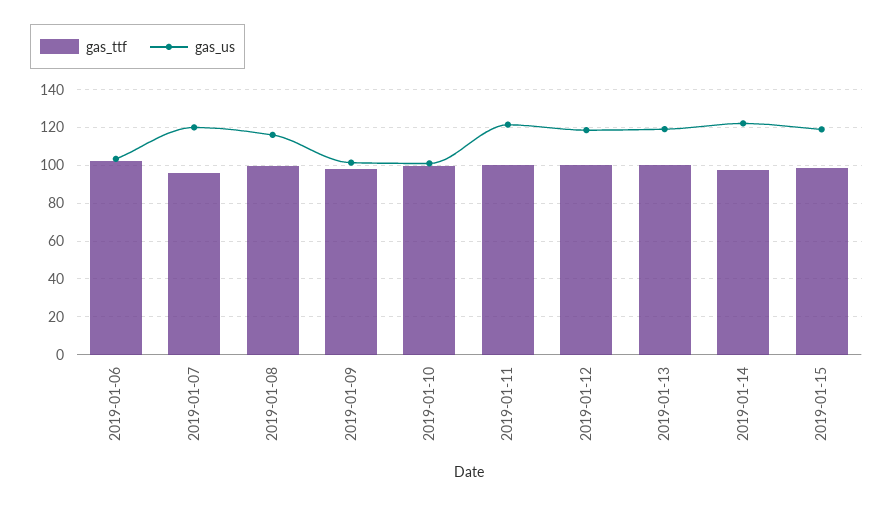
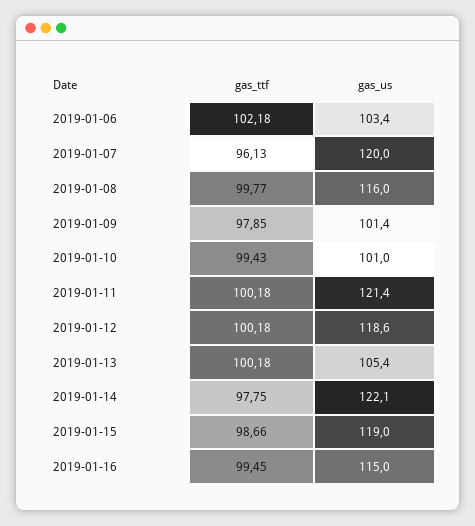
gas_us, 2019-01-13: 120 -> 105.4
gas_ttf, 2019-01-16: none -> 99.45
gas_us, 2019-01-16: none -> 115

